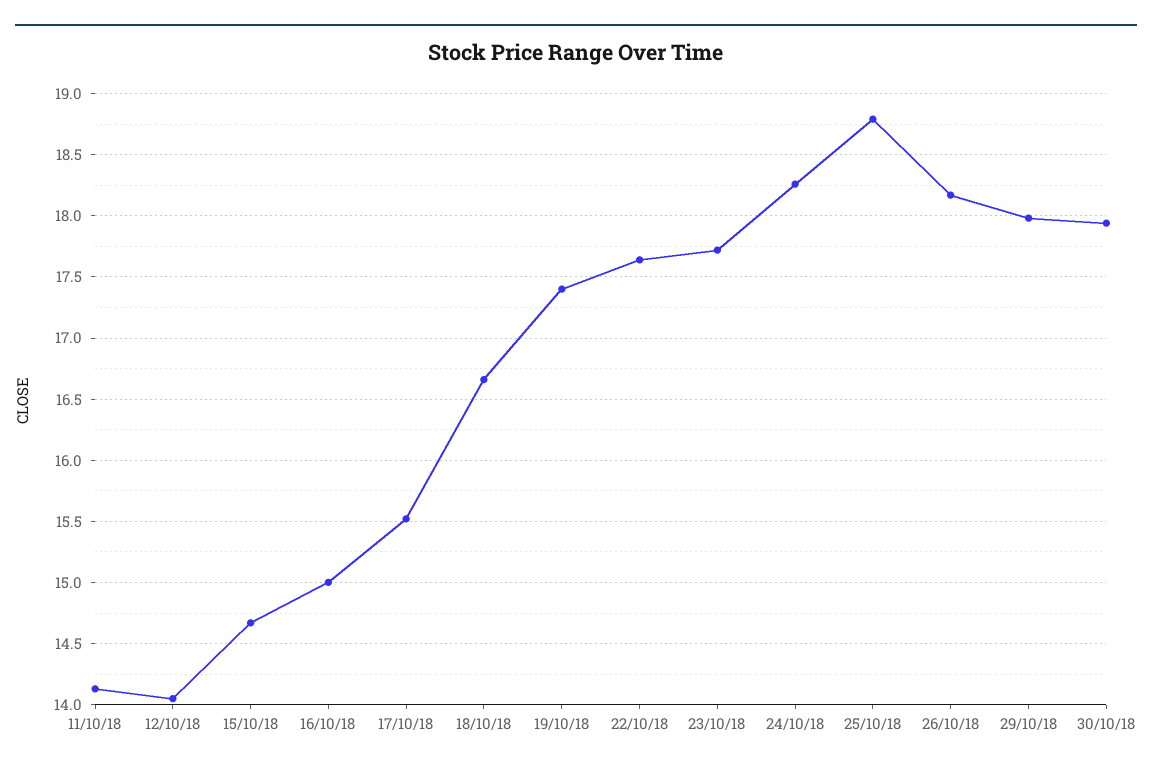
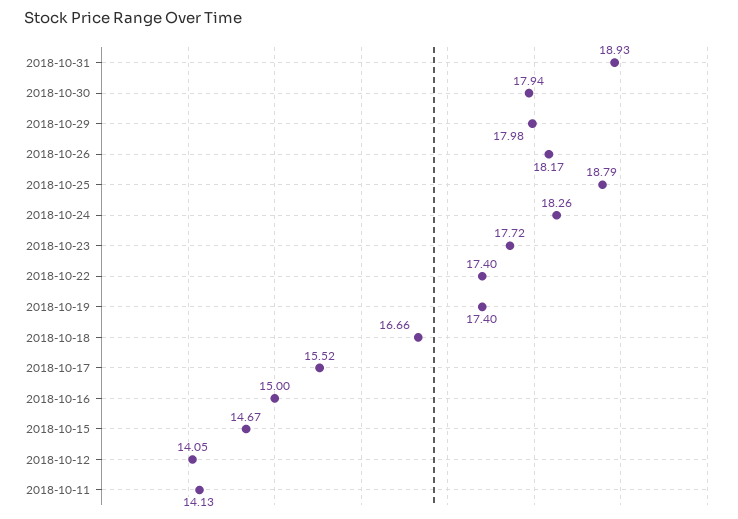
22/10/18: 17.65 -> 17.4
2018-10-31: none -> 18.93

